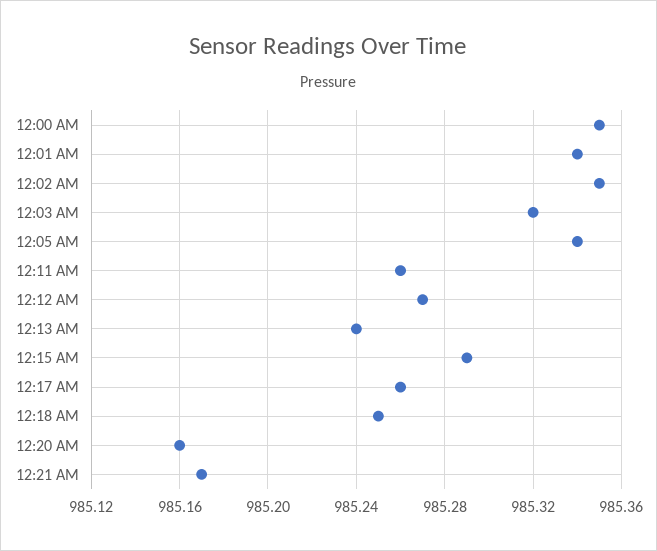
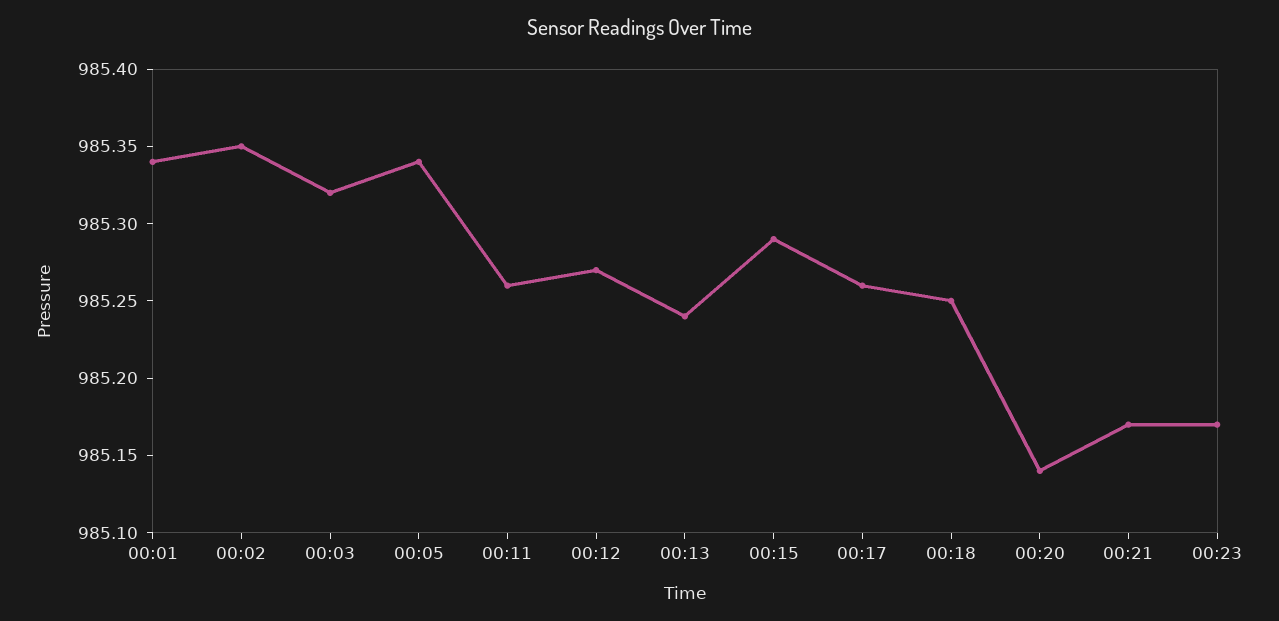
12:00 AM: 985.35 -> none
12:20 AM: 985.16 -> 985.14
00:23: none -> 985.17

